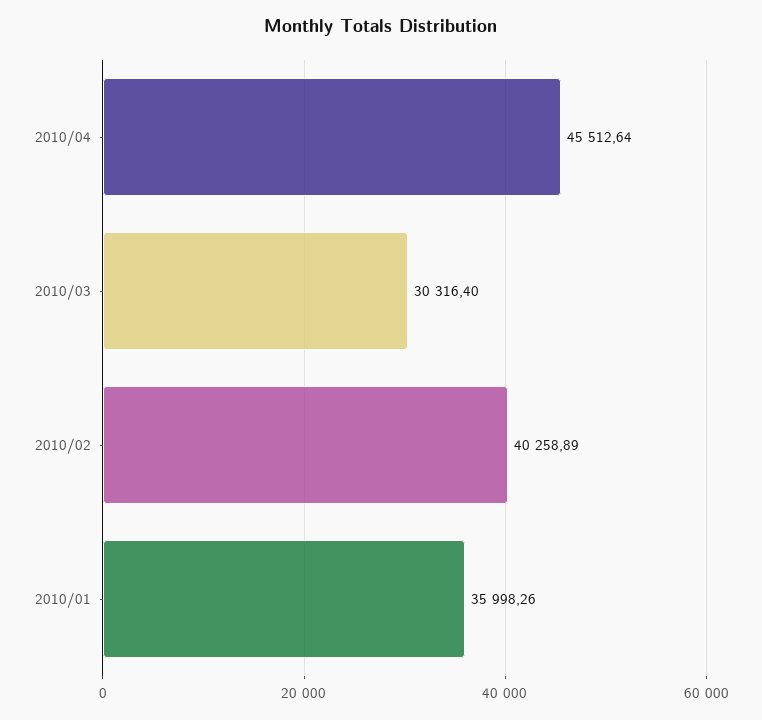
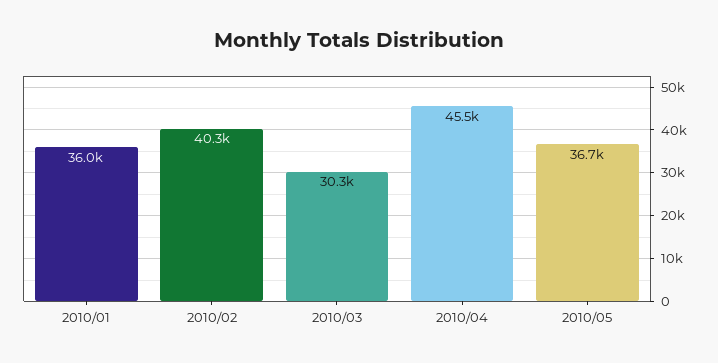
2010/05: none -> 36700

